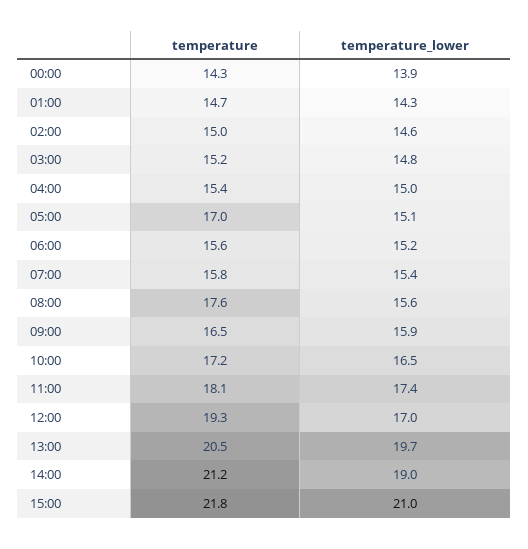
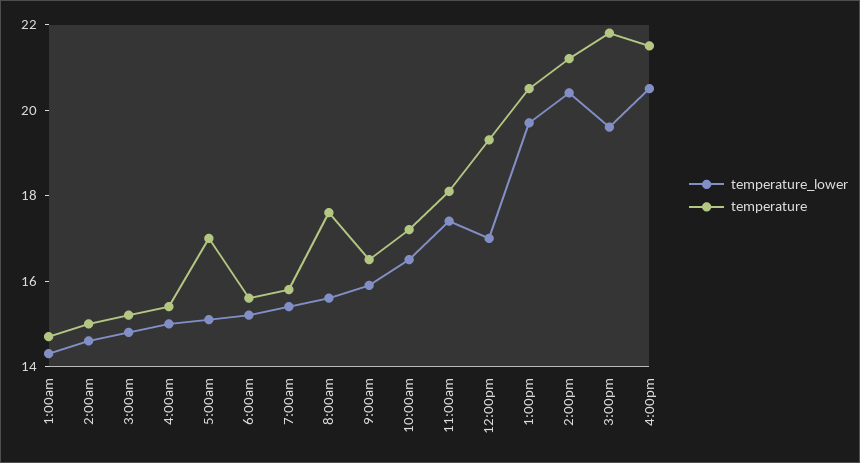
temperature, 00:00: 14.3 -> none
temperature_lower, 00:00: 13.9 -> none
temperature_lower, 14:00: 19 -> 20.5
temperature_lower, 15:00: 21 -> 19.5
temperature_lower, 4:00pm: none -> 20.5
temperature, 4:00pm: none -> 21.5

